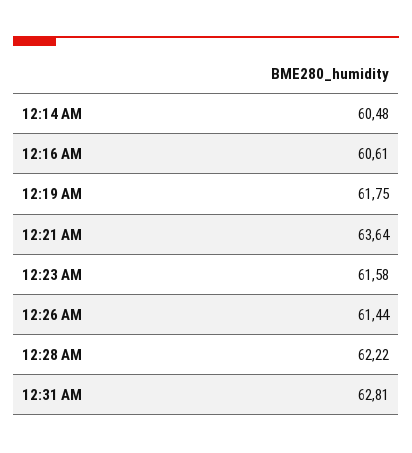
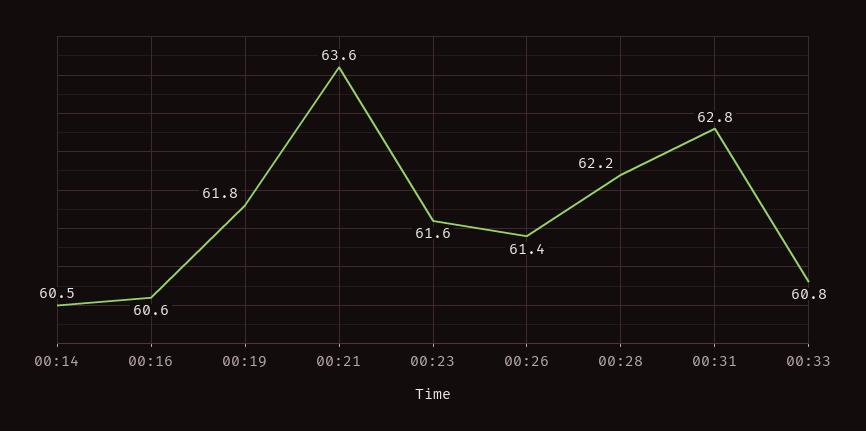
00:33: none -> 60.8

